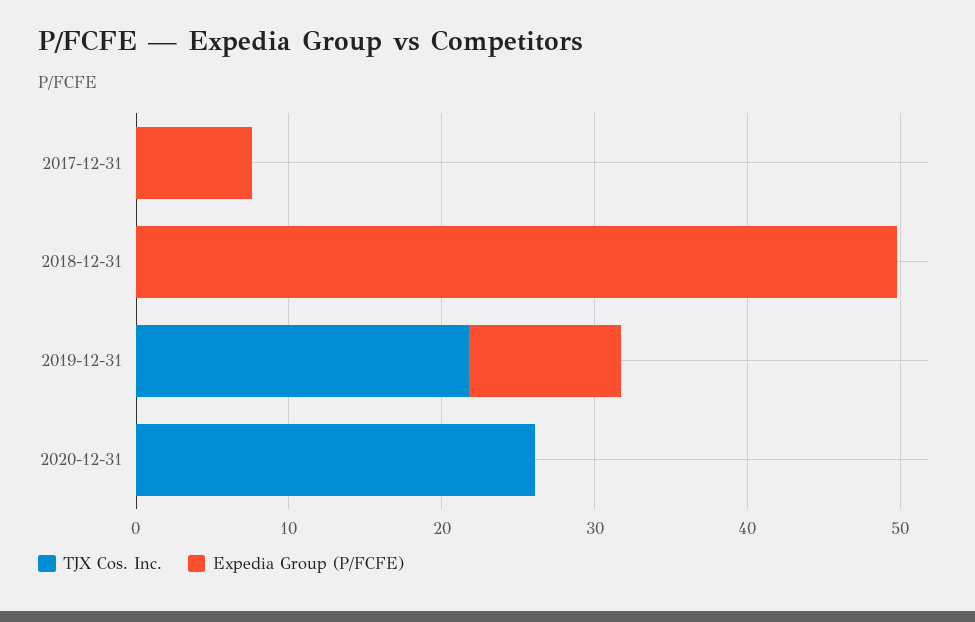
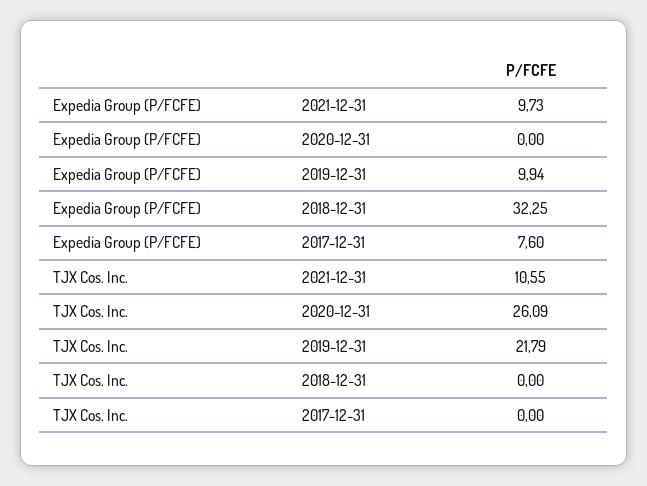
Expedia Group (P/FCFE), 2018-12-31: 50 -> 32.25
Expedia Group (P/FCFE), 2021-12-31: none -> 9.73
TJX Cos. Inc., 2021-12-31: none -> 10.55

